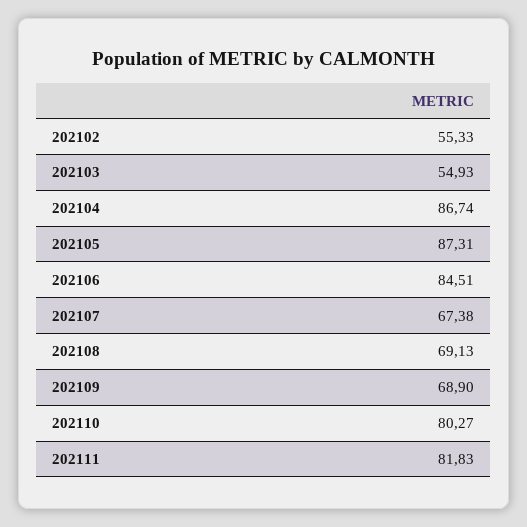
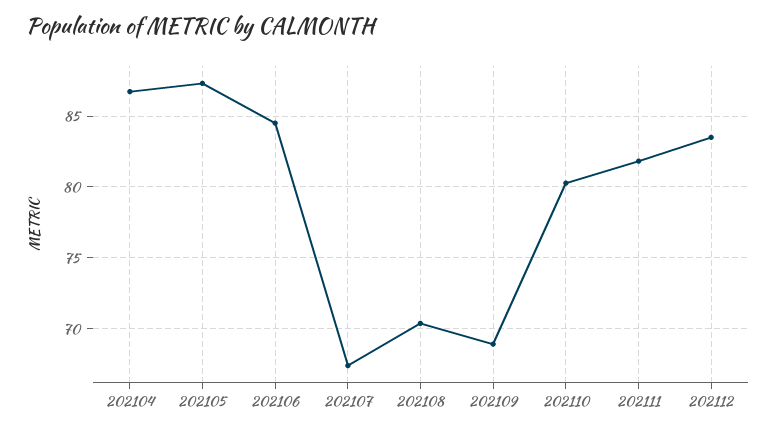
202102: 55.33 -> none
202103: 54.93 -> none
202108: 69.13 -> 70.5
202112: none -> 83.5

